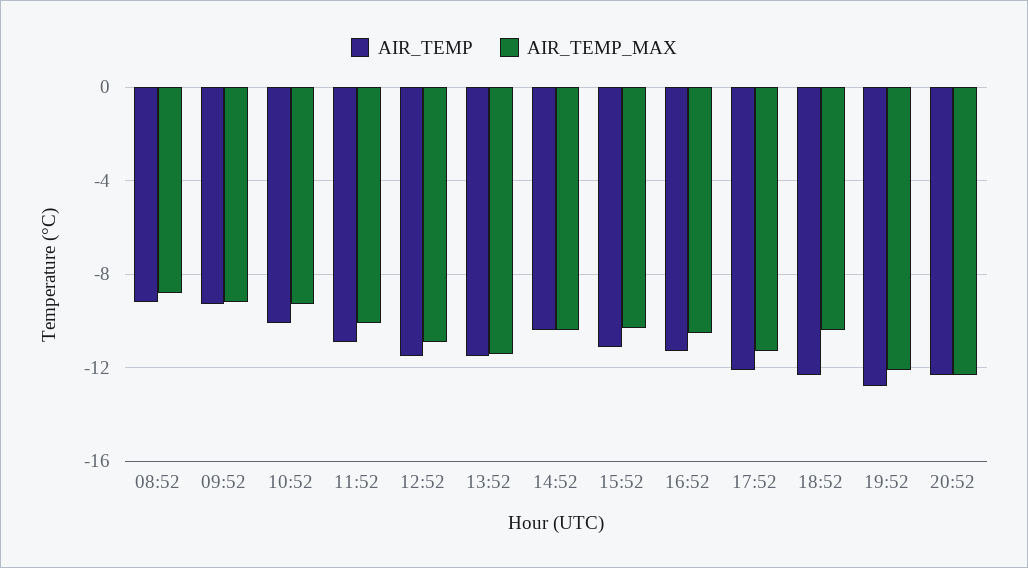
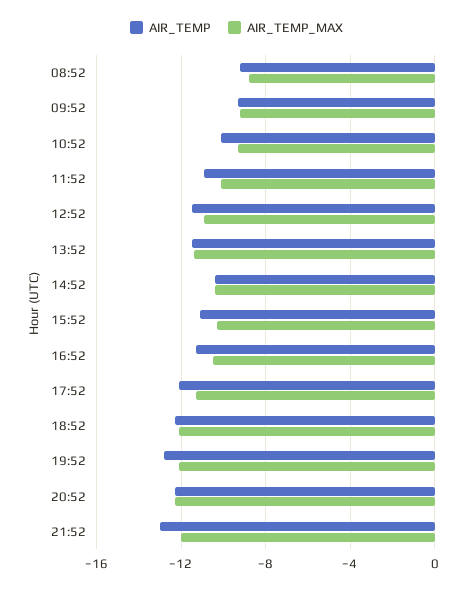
AIR_TEMP_MAX, 18:52: -10.5 -> -12
AIR_TEMP, 21:52: none -> -13
AIR_TEMP_MAX, 21:52: none -> -12

